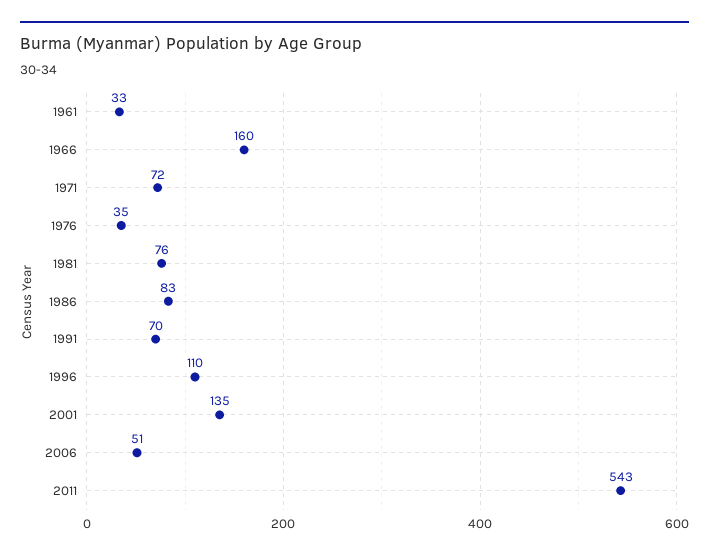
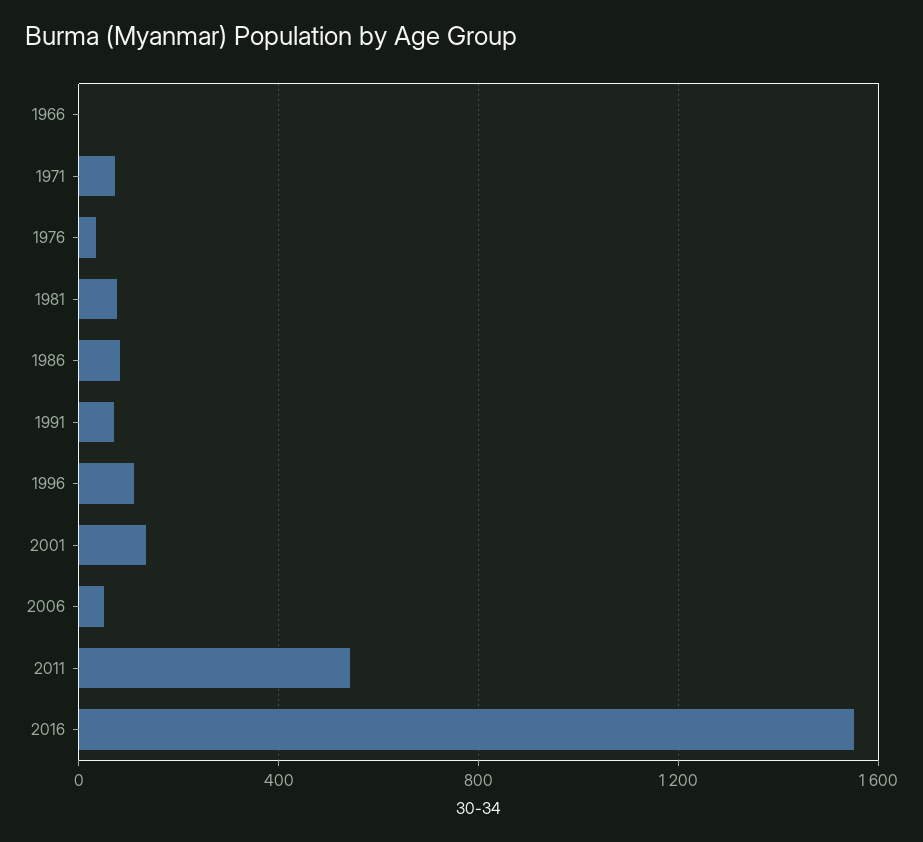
1961: 33 -> none
1966: 160 -> 0
2016: none -> 1550

